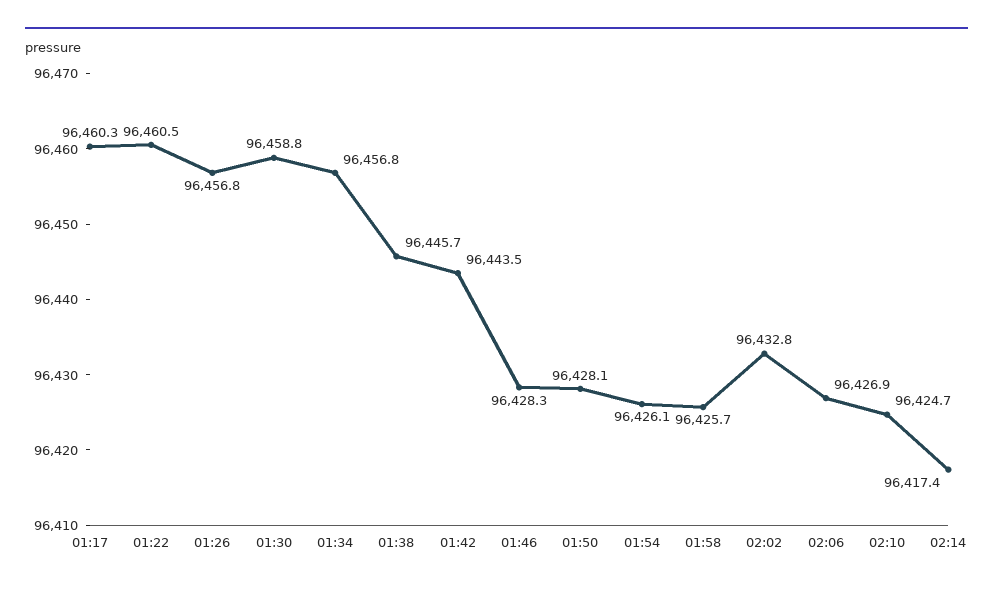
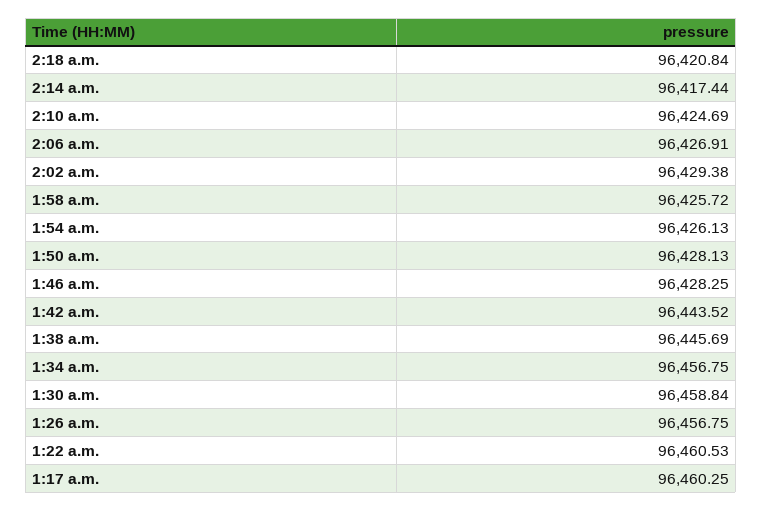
02:02: 96432.8 -> 96429.38
2:18 a.m.: none -> 96420.84

